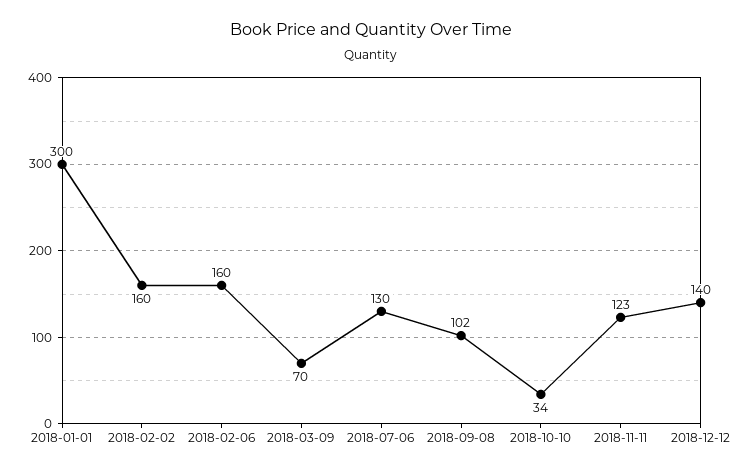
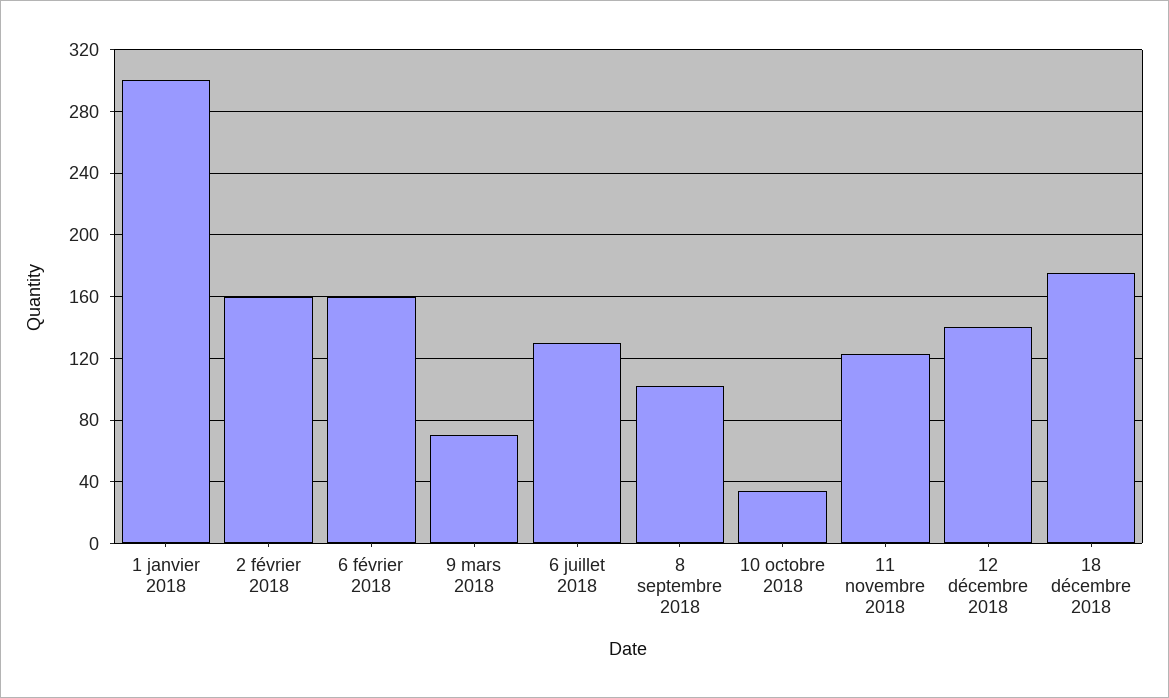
18 décembre 2018: none -> 175

